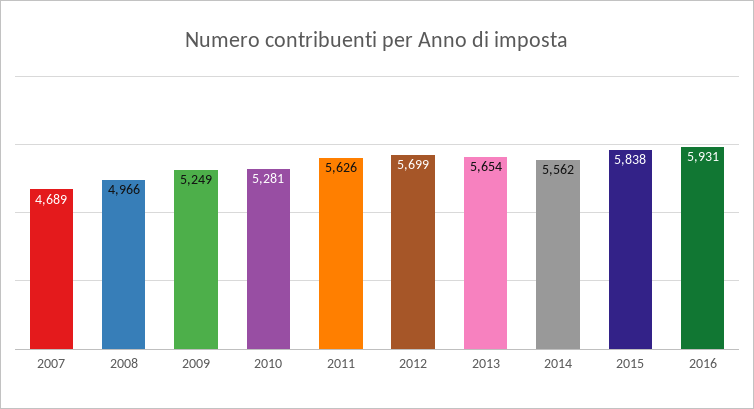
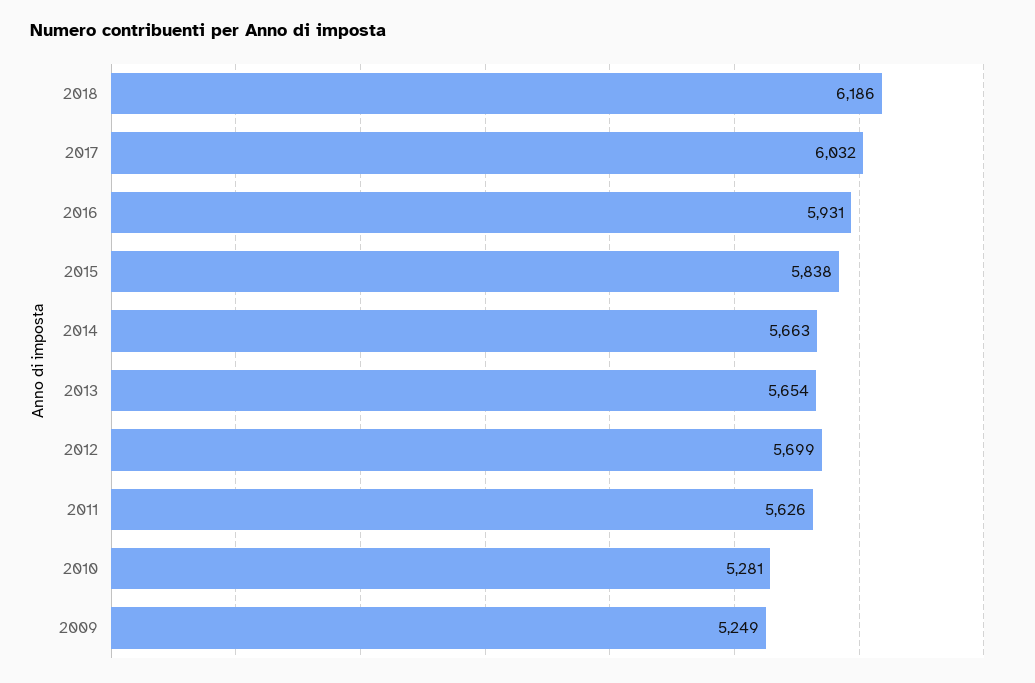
2007: 4689 -> none
2008: 4966 -> none
2014: 5562 -> 5663
2018: none -> 6186
2017: none -> 6032

